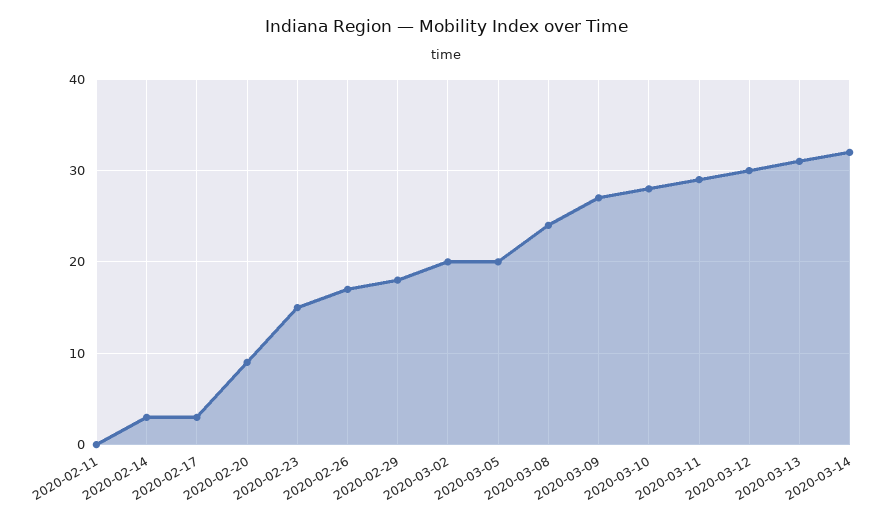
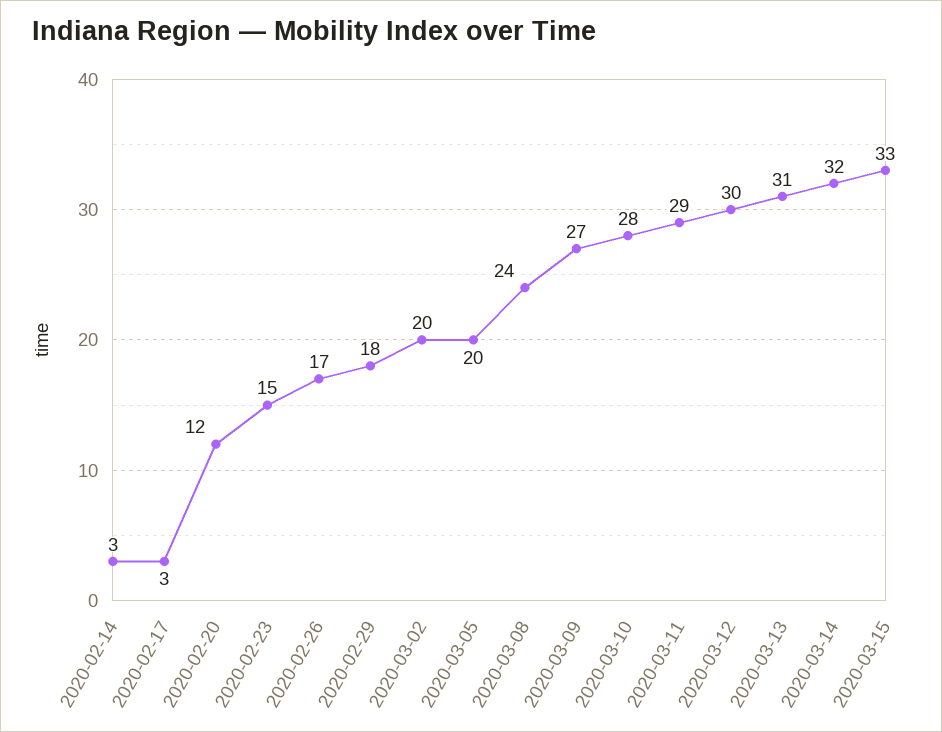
2020-02-11: 0 -> none
2020-02-20: 9 -> 12
2020-03-15: none -> 33

